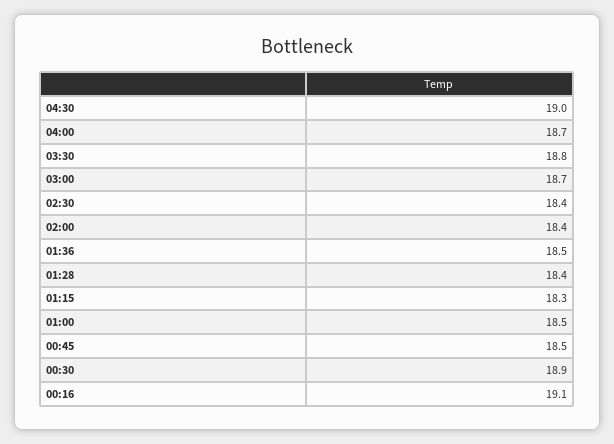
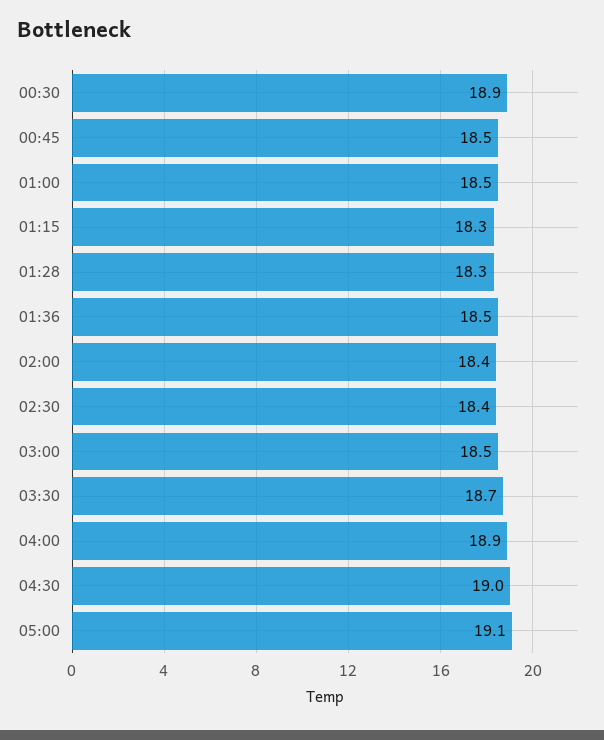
04:00: 18.7 -> 18.9
03:30: 18.8 -> 18.7
03:00: 18.7 -> 18.5
01:28: 18.4 -> 18.3
00:16: 19.1 -> none
05:00: none -> 19.1

